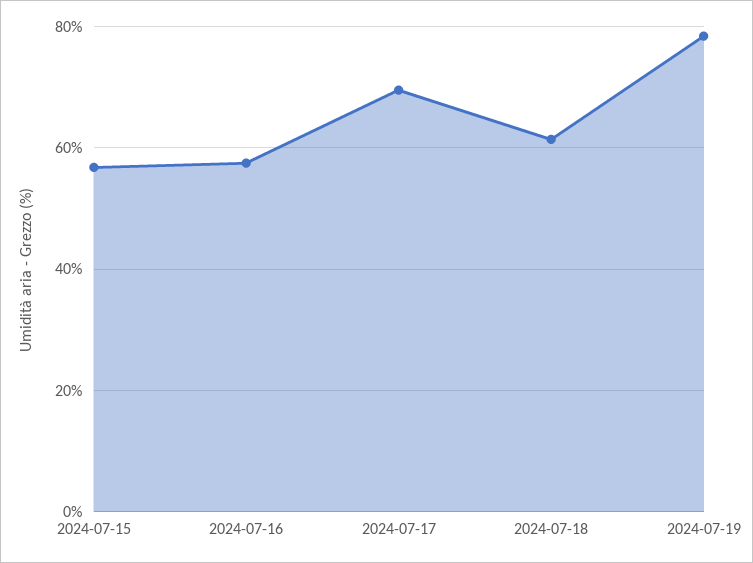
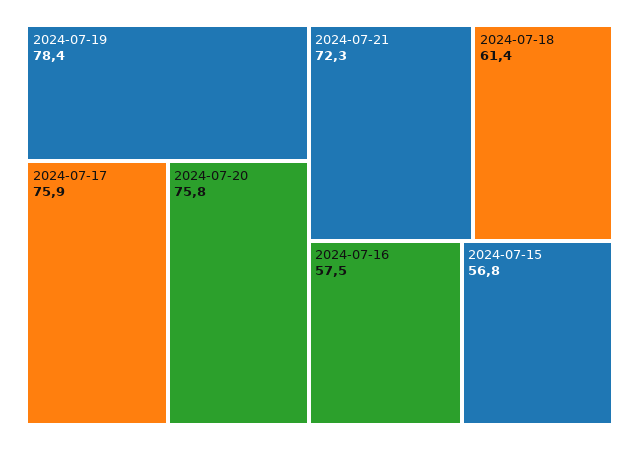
2024-07-17: 70 -> 75.9
2024-07-20: none -> 75.8
2024-07-21: none -> 72.3

